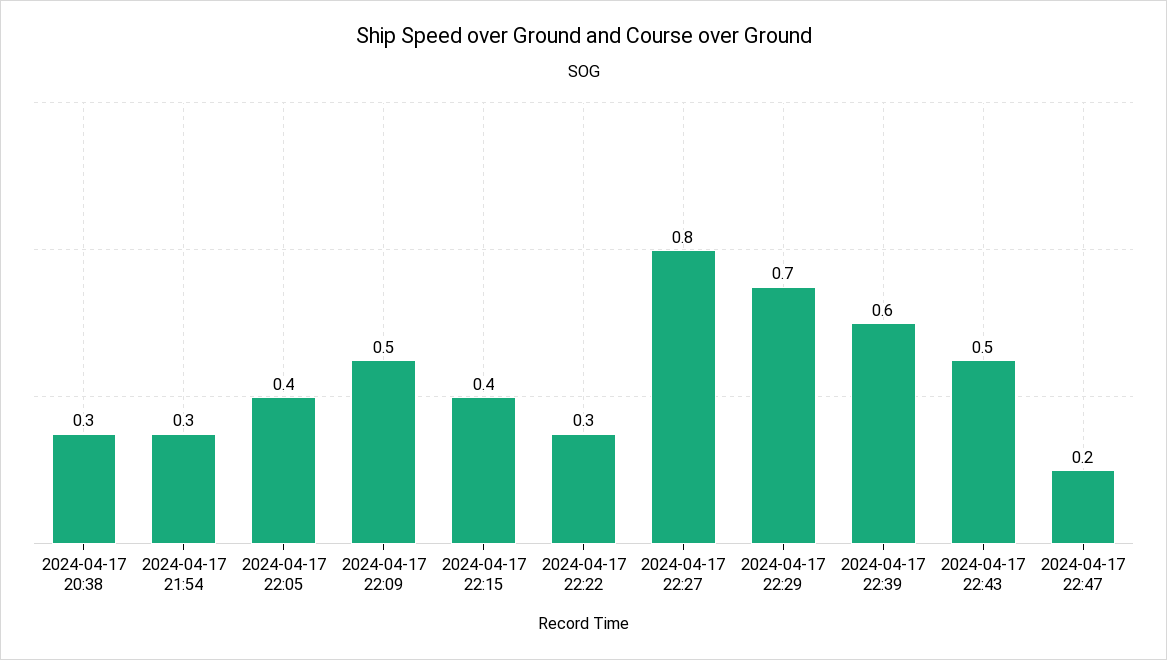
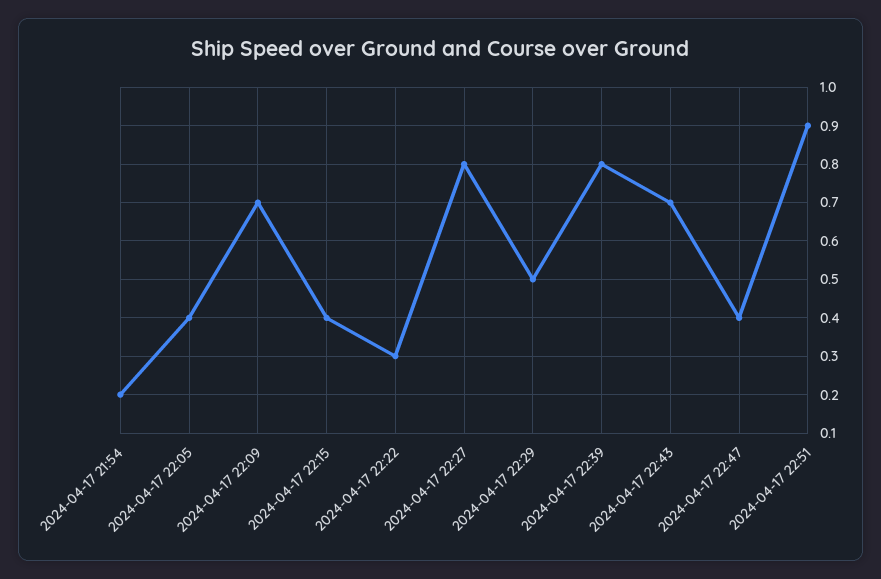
2024-04-17 20:38: 0.3 -> none
2024-04-17 21:54: 0.3 -> 0.2
2024-04-17 22:09: 0.5 -> 0.7
2024-04-17 22:29: 0.7 -> 0.5
2024-04-17 22:39: 0.6 -> 0.8
2024-04-17 22:43: 0.5 -> 0.7
2024-04-17 22:47: 0.2 -> 0.4
2024-04-17 22:51: none -> 0.9

